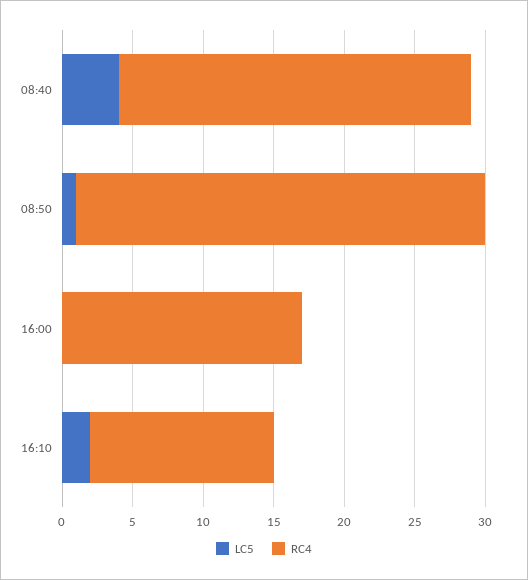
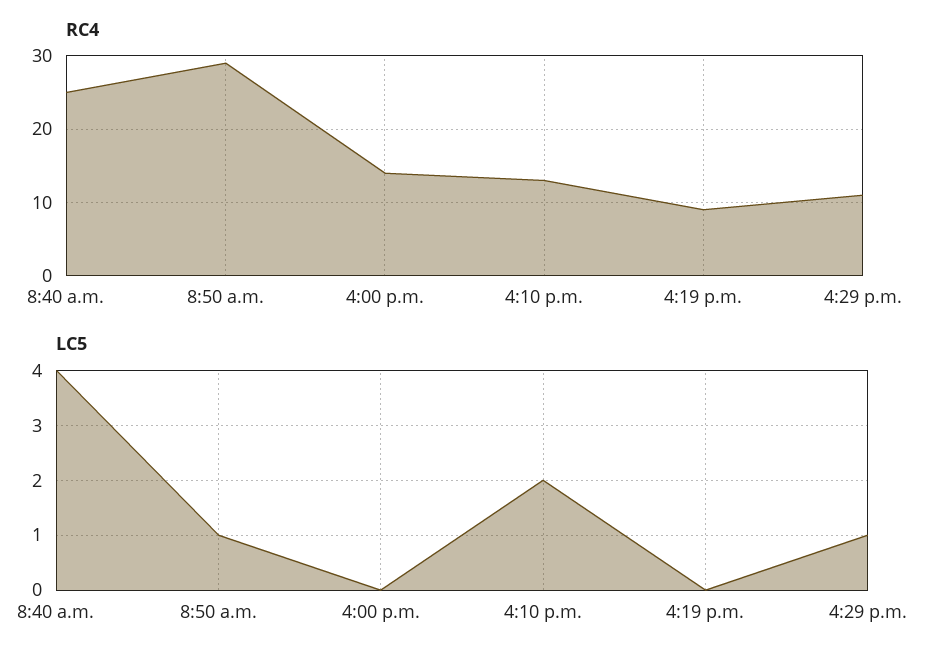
RC4, 16:00: 17 -> 14
RC4, 4:19 p.m.: none -> 9
RC4, 4:29 p.m.: none -> 11
LC5, 4:19 p.m.: none -> 0
LC5, 4:29 p.m.: none -> 1

